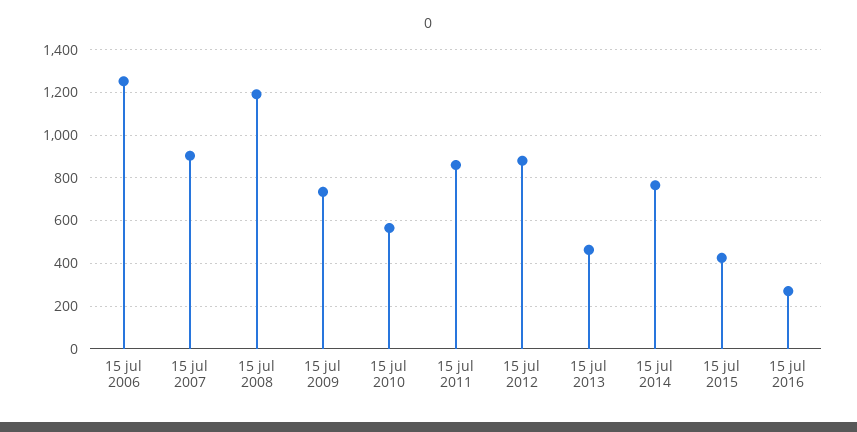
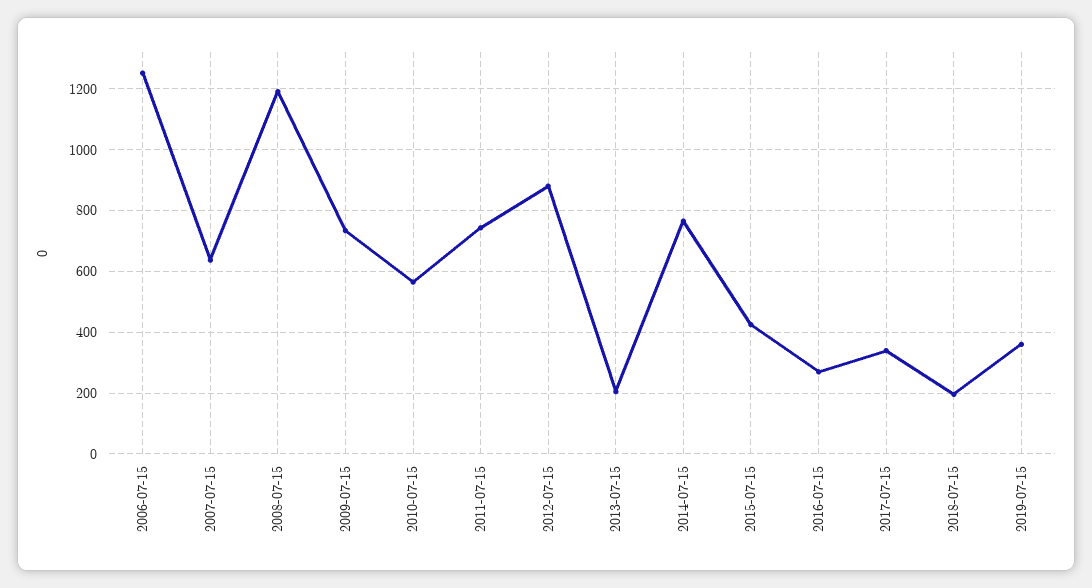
15 jul 2007: 900 -> 640
15 jul 2011: 850 -> 740
15 jul 2013: 450 -> 200
2017-07-15: none -> 340
2018-07-15: none -> 200
2019-07-15: none -> 360

